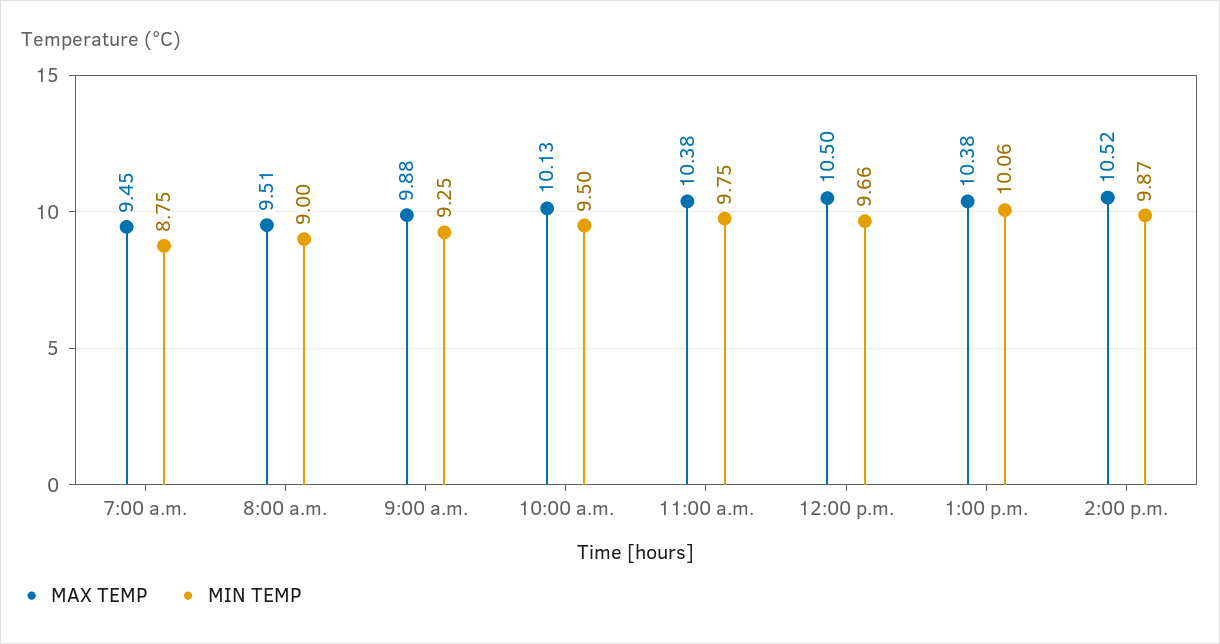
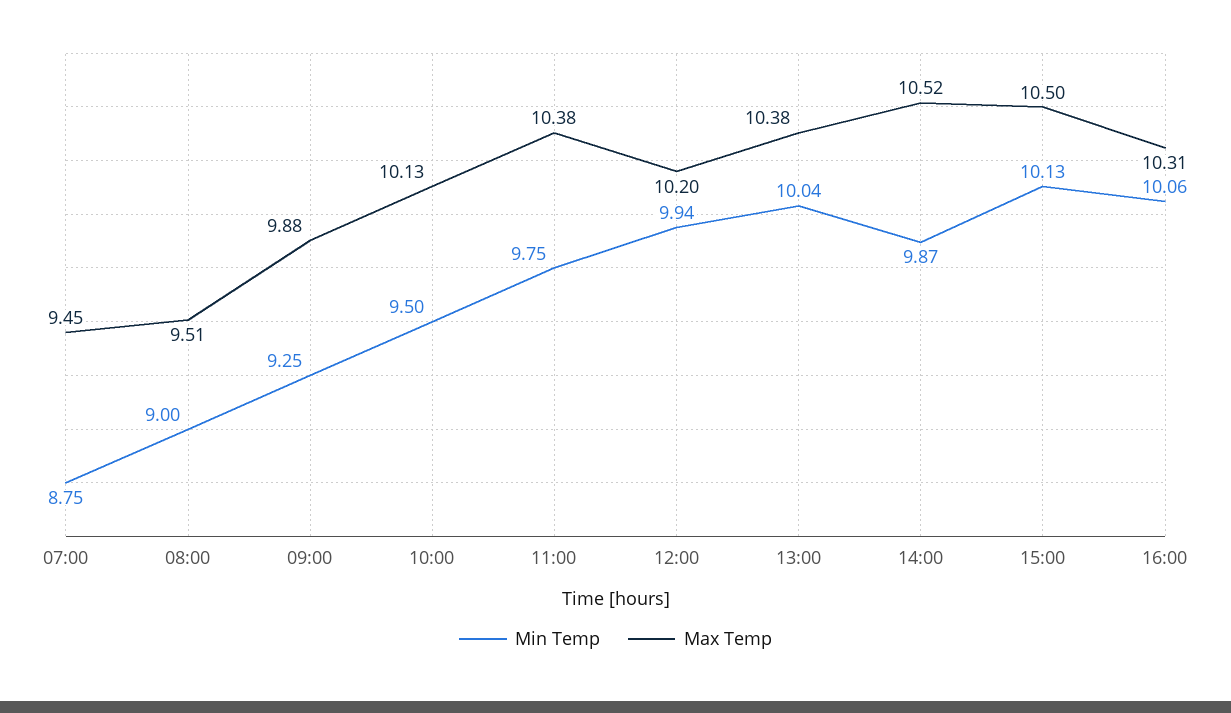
MAX TEMP, 12:00 p.m.: 10.5 -> 10.2
MIN TEMP, 12:00 p.m.: 9.66 -> 9.94
MIN TEMP, 1:00 p.m.: 10.06 -> 10.04
MIN TEMP, 15:00: none -> 10.13
MAX TEMP, 15:00: none -> 10.5
MIN TEMP, 16:00: none -> 10.06
MAX TEMP, 16:00: none -> 10.31

